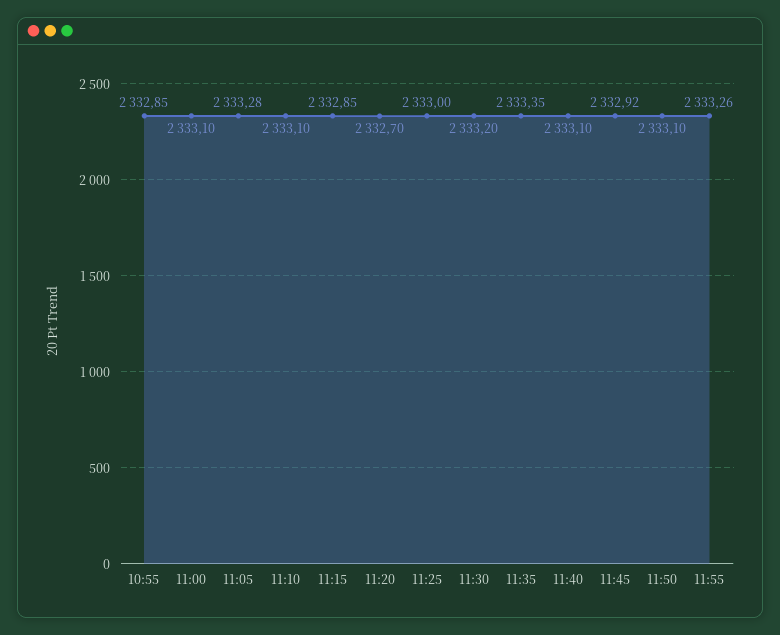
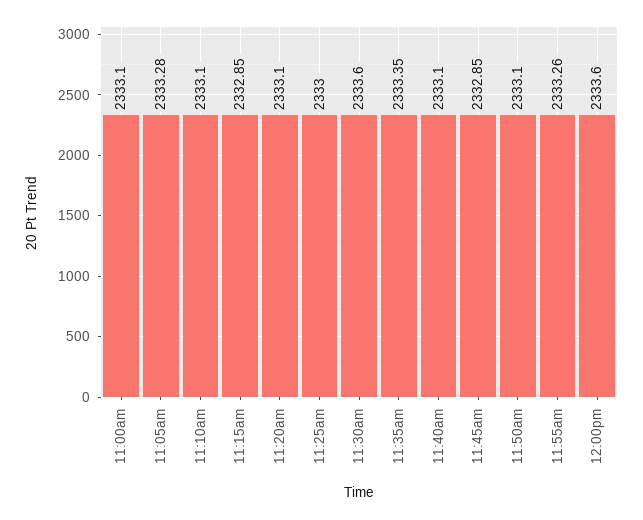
10:55: 2332.85 -> none
11:20: 2332.7 -> 2333.1
11:30: 2333.2 -> 2333.6
11:45: 2332.92 -> 2332.85
12:00pm: none -> 2333.6

